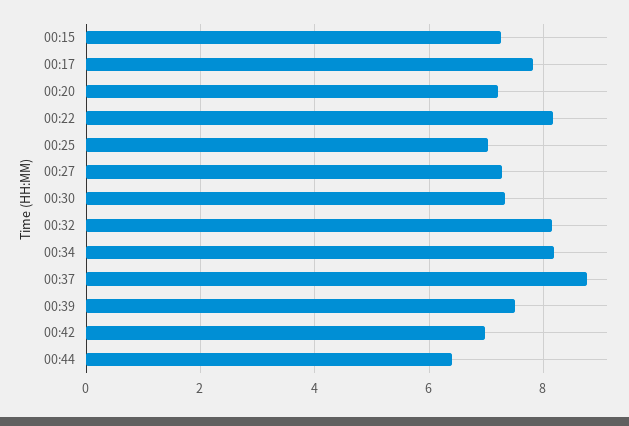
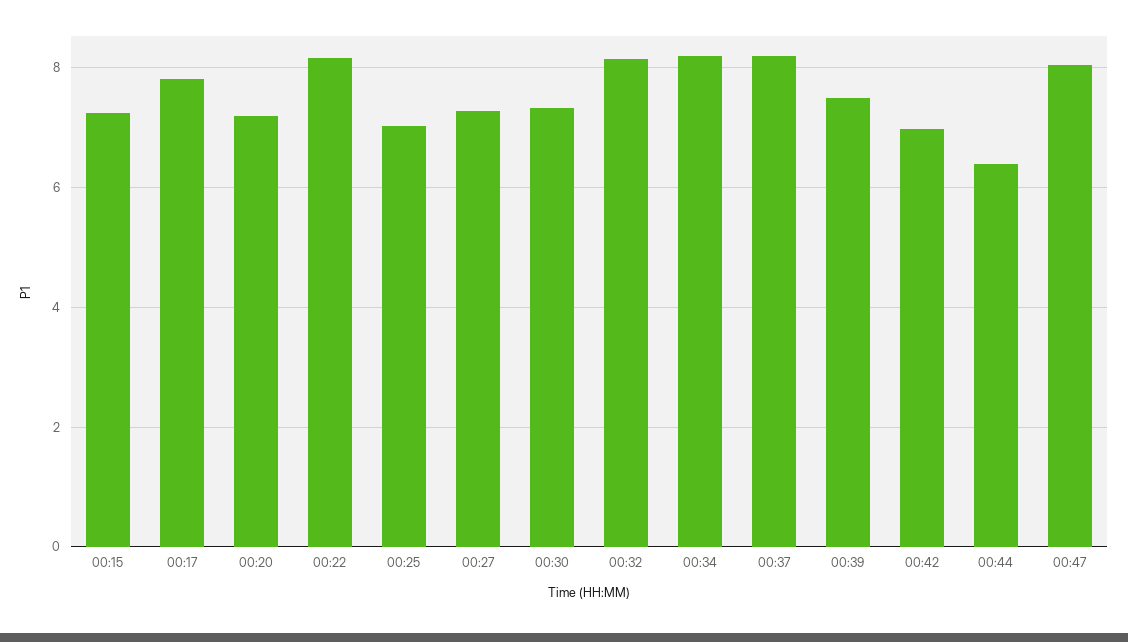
00:37: 8.8 -> 8.2
00:47: none -> 8

